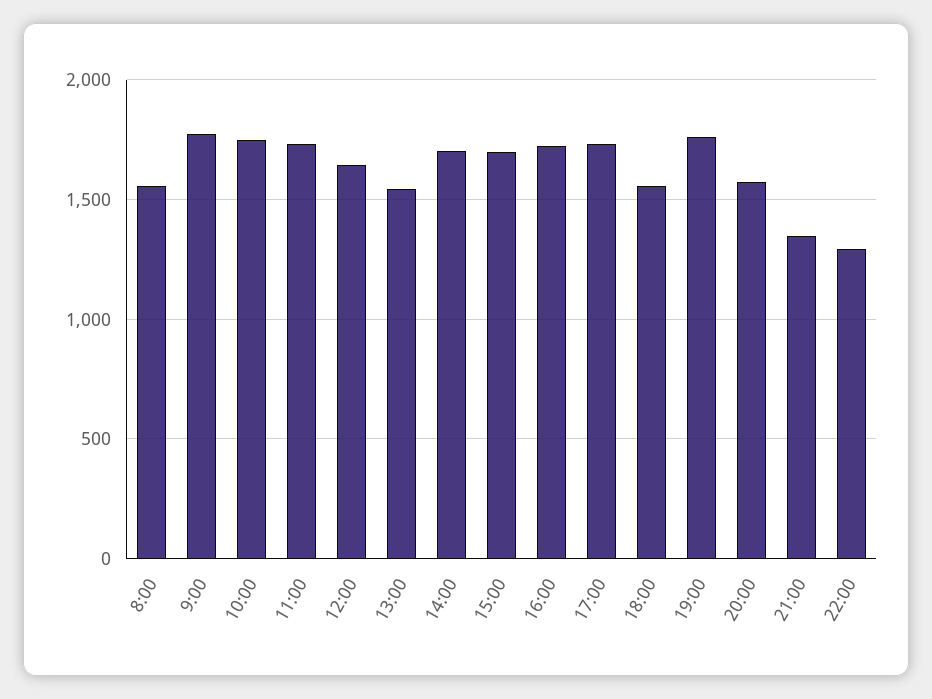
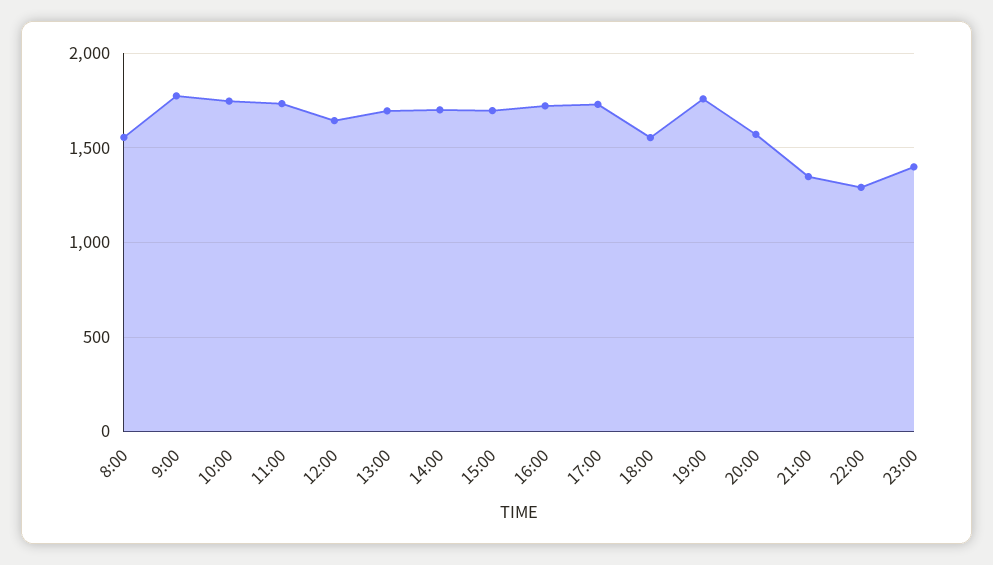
13:00: 1550 -> 1700
23:00: none -> 1400

